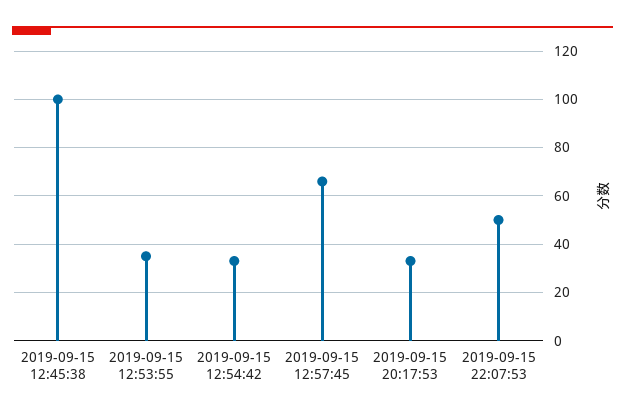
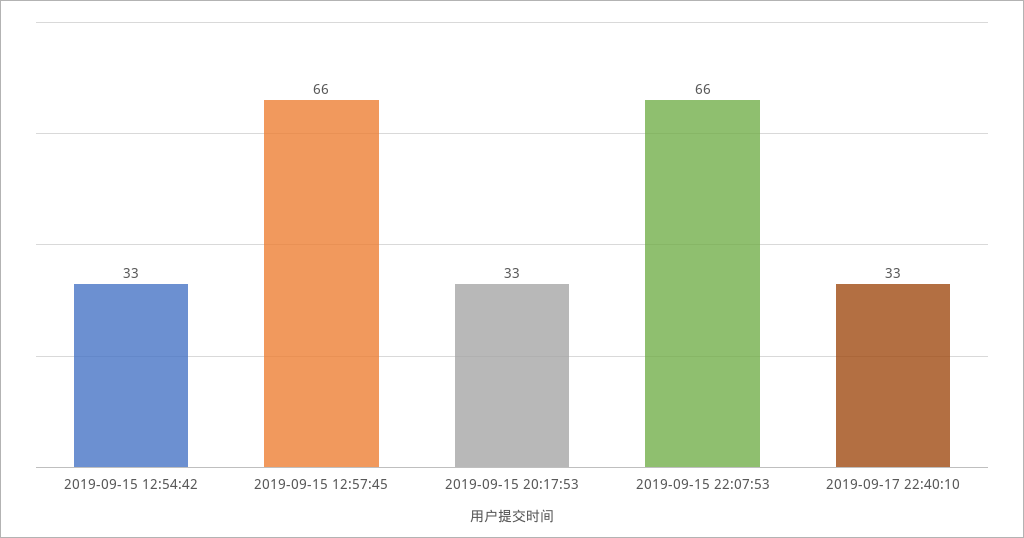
2019-09-15 12:45:38: 100 -> none
2019-09-15 12:53:55: 35 -> none
2019-09-15 22:07:53: 50 -> 66
2019-09-17 22:40:10: none -> 33

